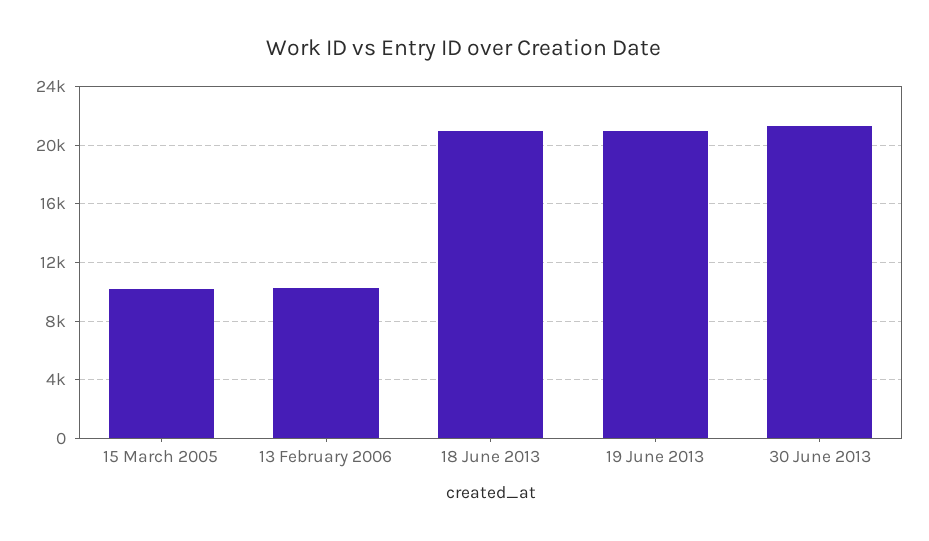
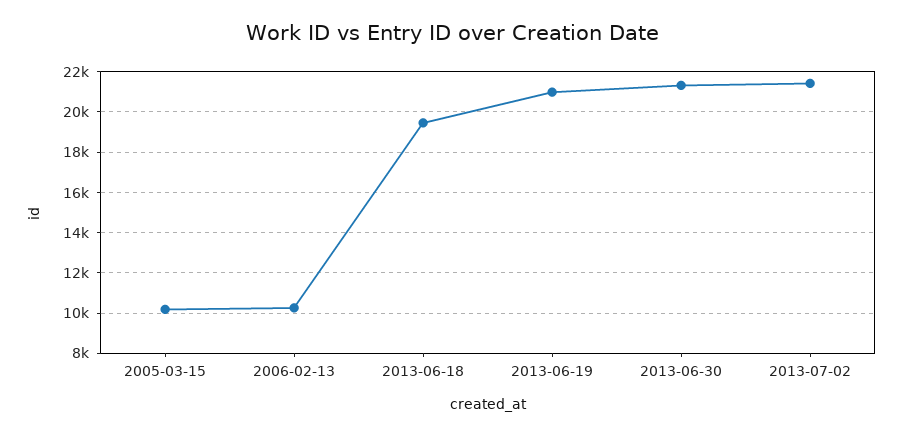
18 June 2013: 21000 -> 19500
2013-07-02: none -> 21500

